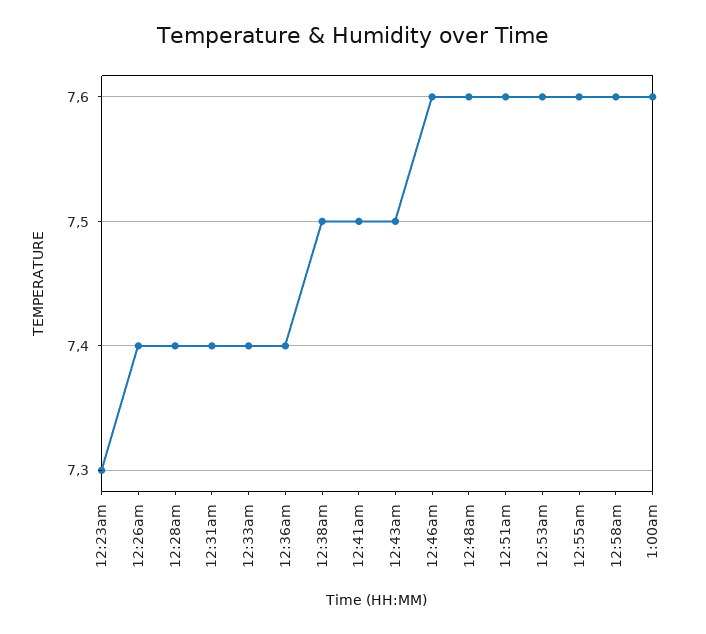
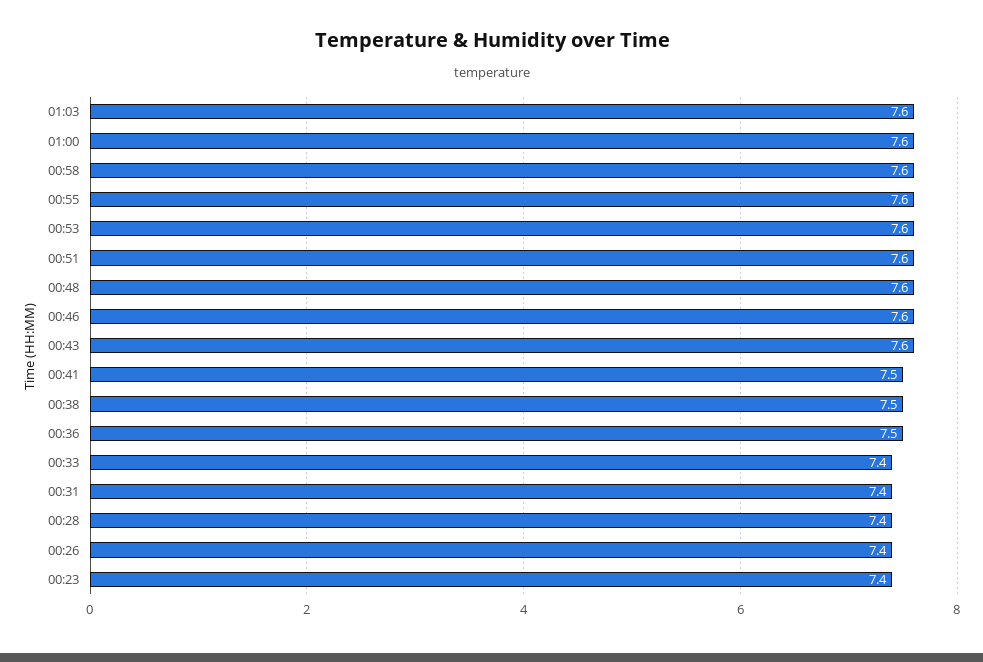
12:23am: 7.3 -> 7.4
12:36am: 7.4 -> 7.5
12:43am: 7.5 -> 7.6
01:03: none -> 7.6

